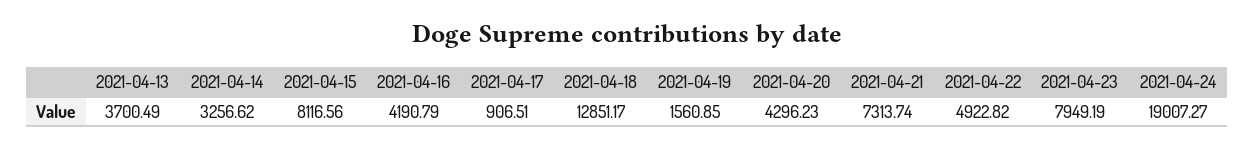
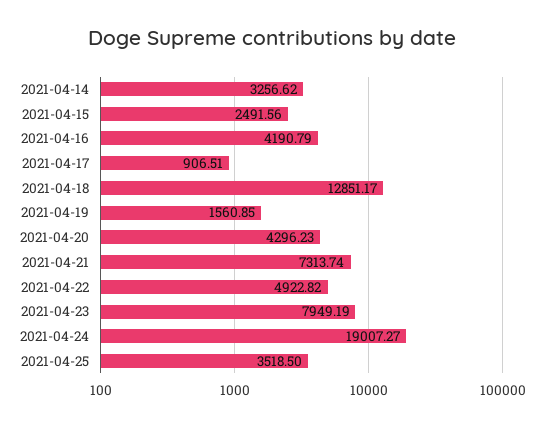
2021-04-13: 3700.49 -> none
2021-04-15: 8116.56 -> 2491.56
2021-04-25: none -> 3518.5

